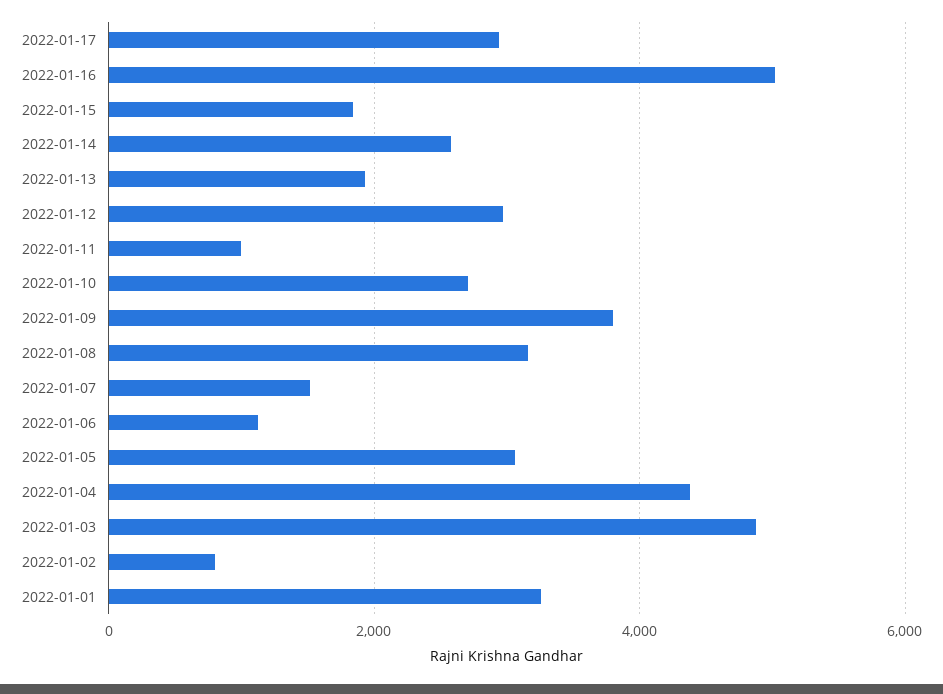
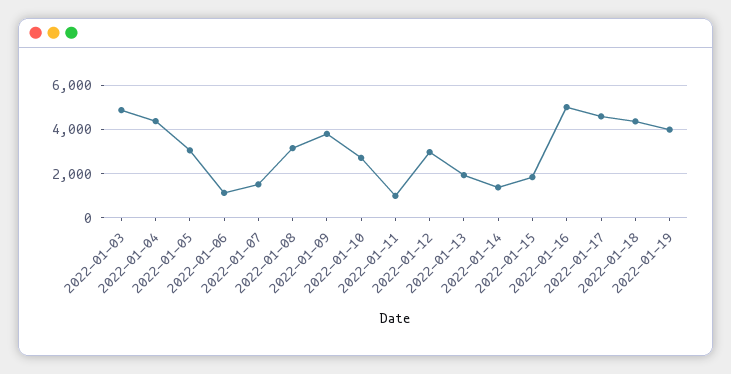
2022-01-17: 3000 -> 4500
2022-01-14: 2600 -> 1500
2022-01-02: 800 -> none
2022-01-01: 3200 -> none
2022-01-18: none -> 4500
2022-01-19: none -> 4000

